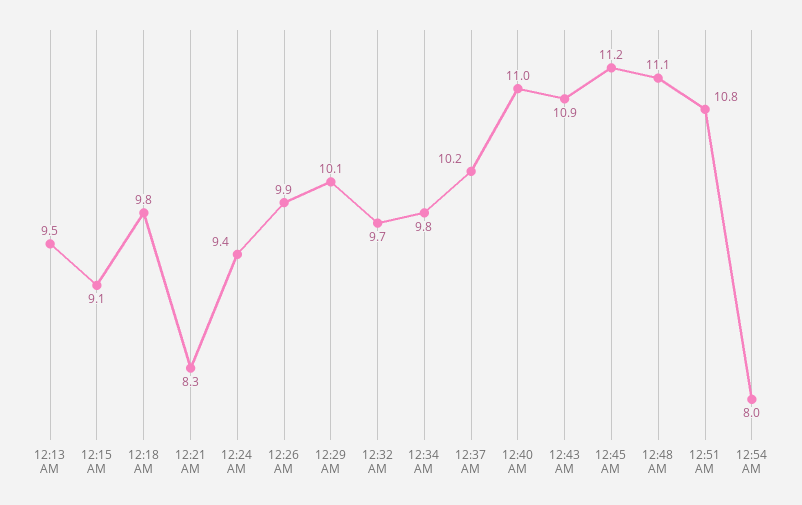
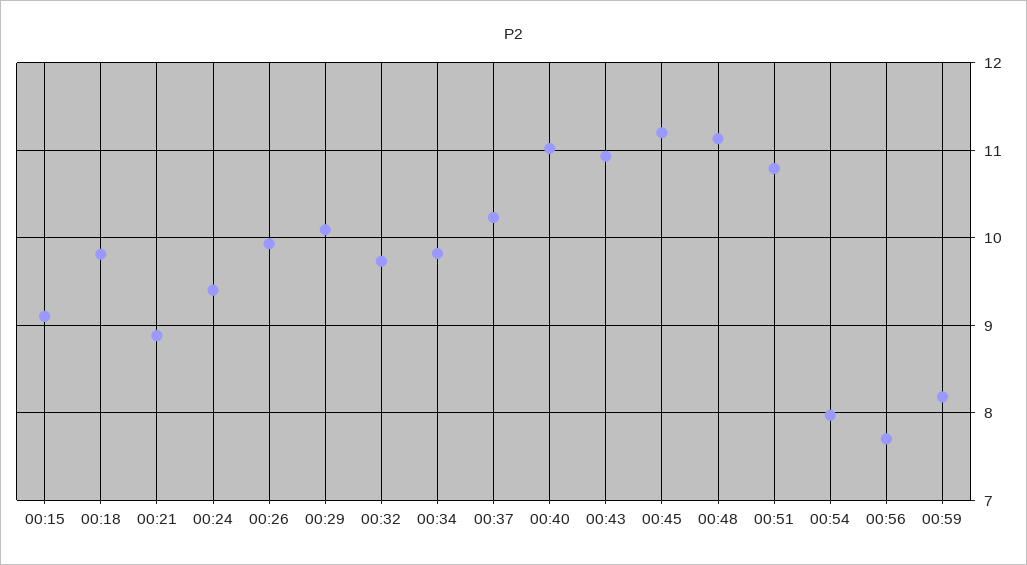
12:13 AM: 9.5 -> none
12:21 AM: 8.3 -> 8.9
00:56: none -> 7.7
00:59: none -> 8.2

